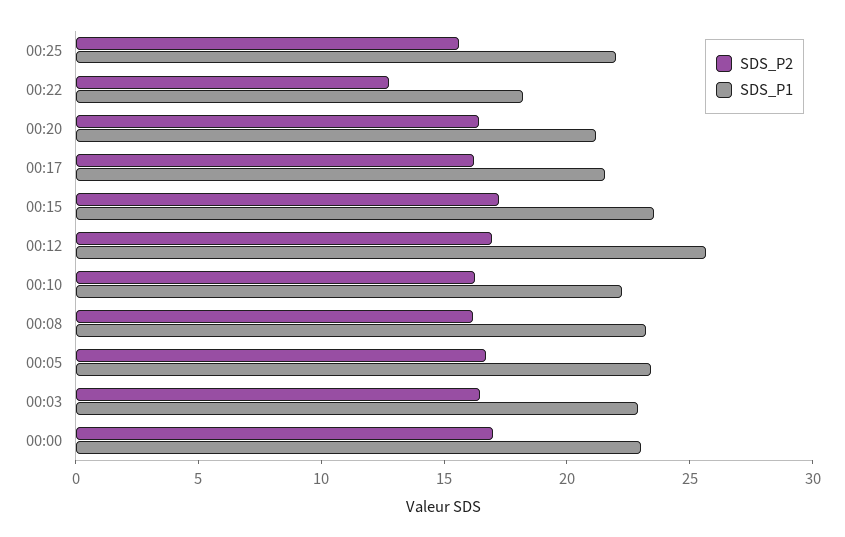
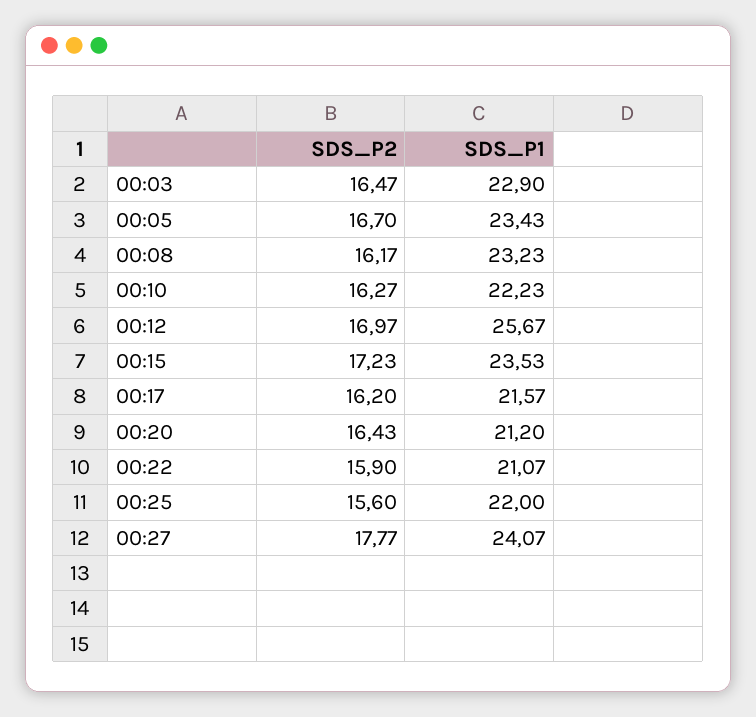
SDS_P2, 00:22: 13 -> 15.9
SDS_P1, 00:22: 18 -> 21.07
SDS_P2, 00:00: 17 -> none
SDS_P1, 00:00: 23 -> none
SDS_P2, 00:27: none -> 17.77
SDS_P1, 00:27: none -> 24.07

